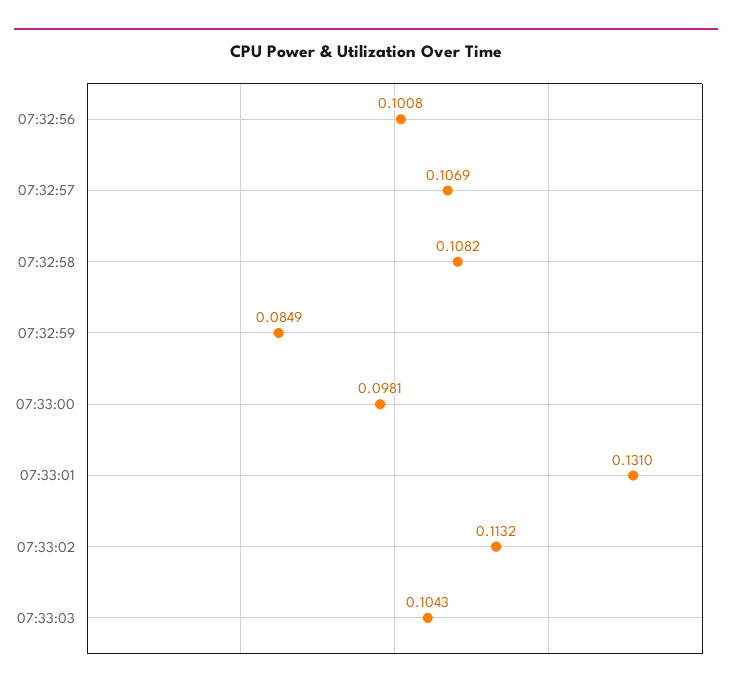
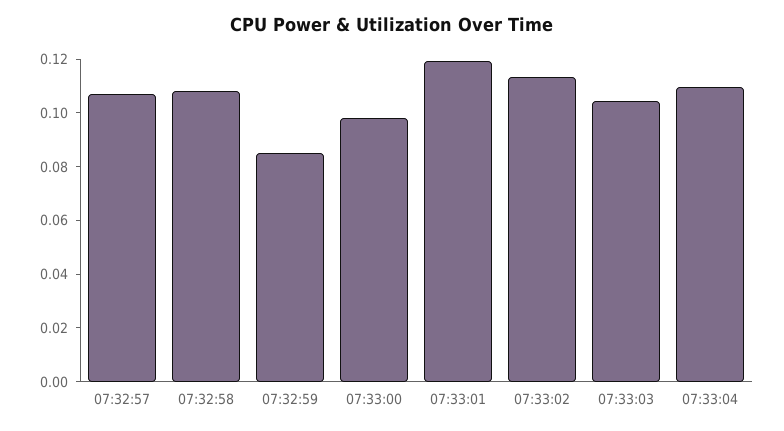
07:32:56: 0.1008 -> none
07:33:01: 0.131 -> 0.12
07:33:04: none -> 0.11

